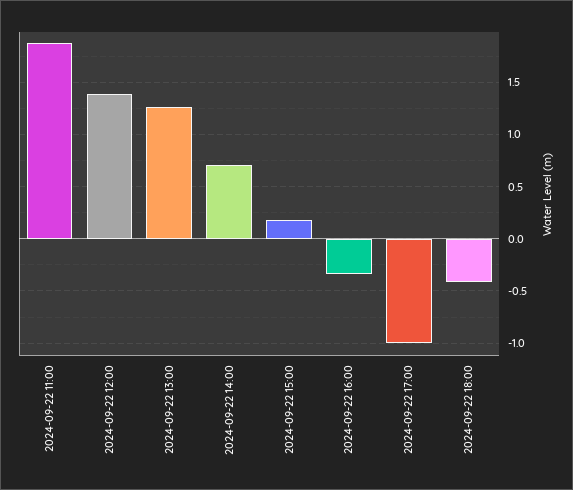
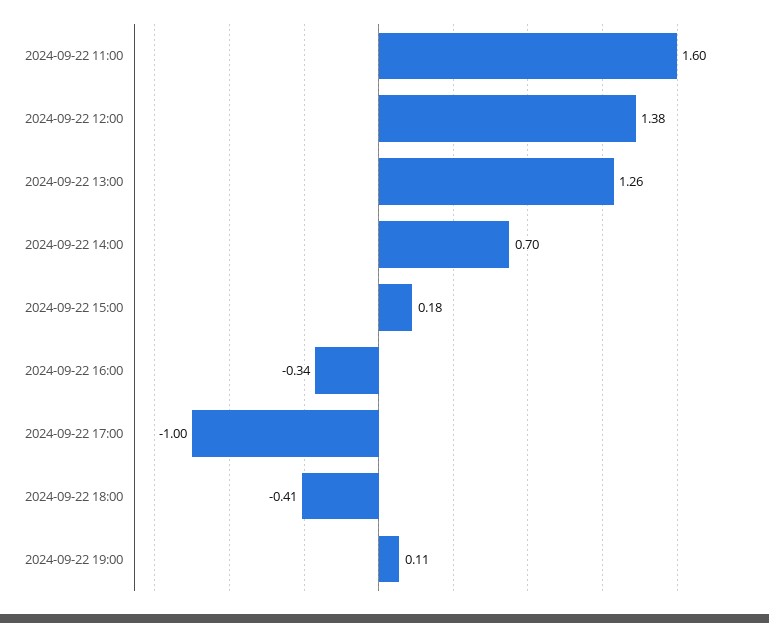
2024-09-22 11:00: 1.9 -> 1.6
2024-09-22 19:00: none -> 0.11

